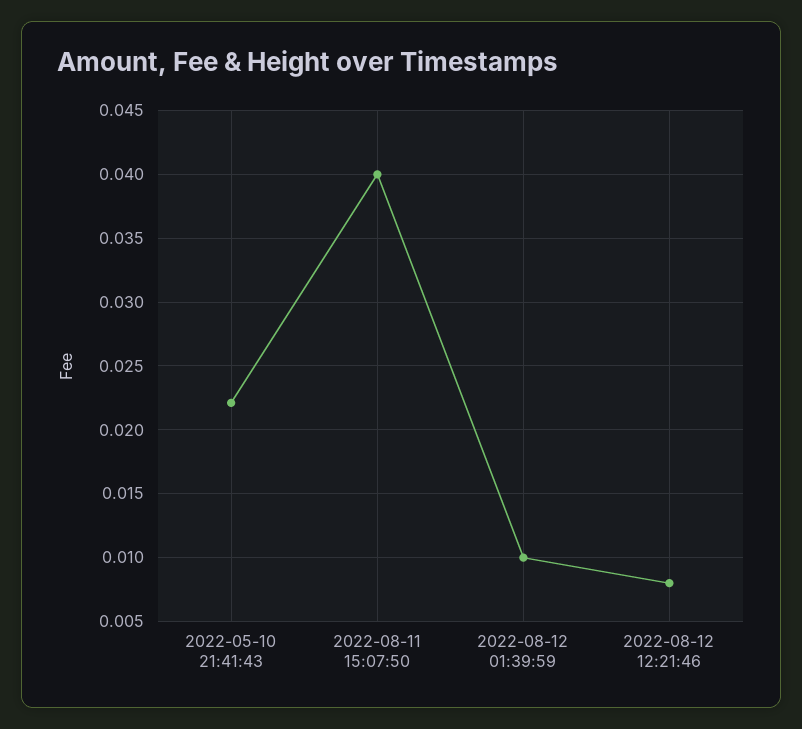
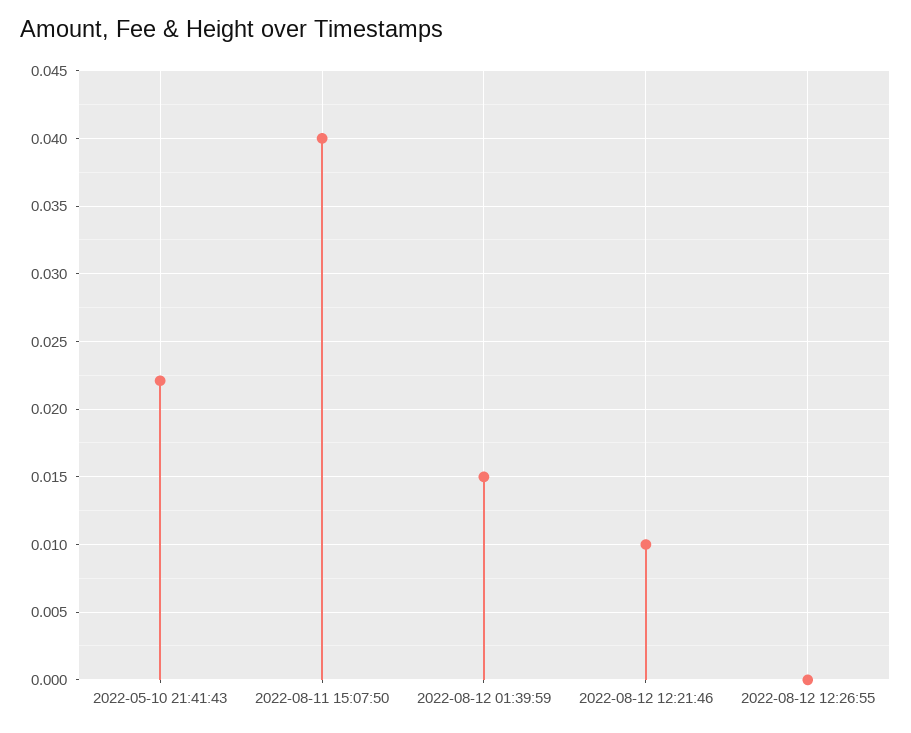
2022-08-12 01:39:59: 0.01 -> 0.015
2022-08-12 12:21:46: 0.008 -> 0.01
2022-08-12 12:26:55: none -> 0

